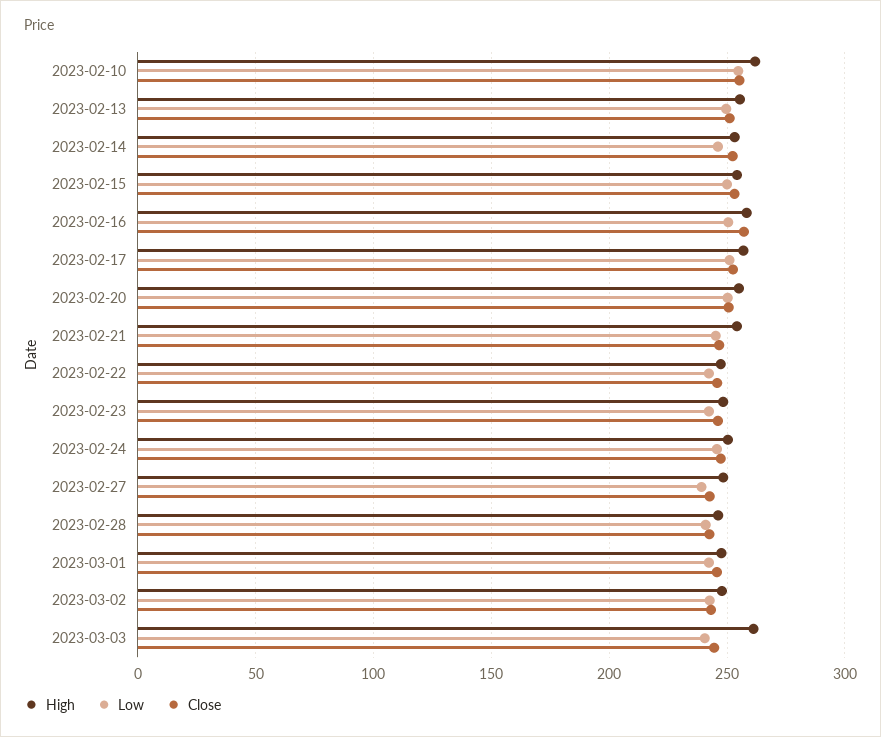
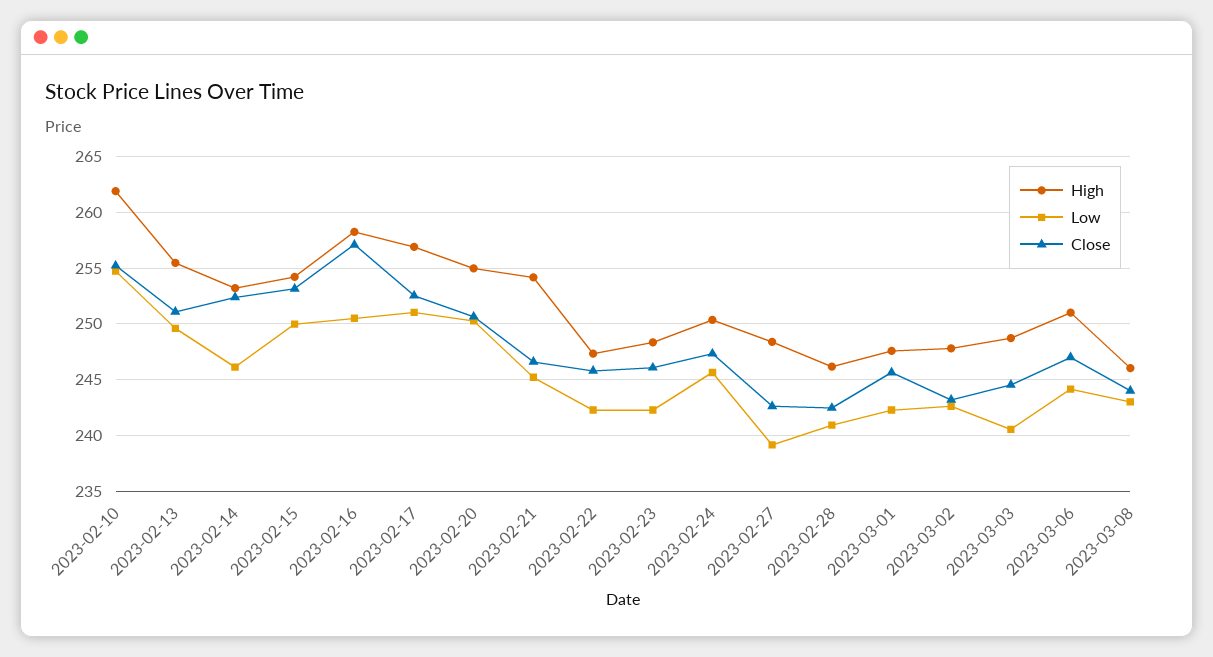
High, 2023-03-03: 260 -> 249
High, 2023-03-06: none -> 251
Low, 2023-03-06: none -> 244
Close, 2023-03-06: none -> 247
High, 2023-03-08: none -> 246
Low, 2023-03-08: none -> 243
Close, 2023-03-08: none -> 244

